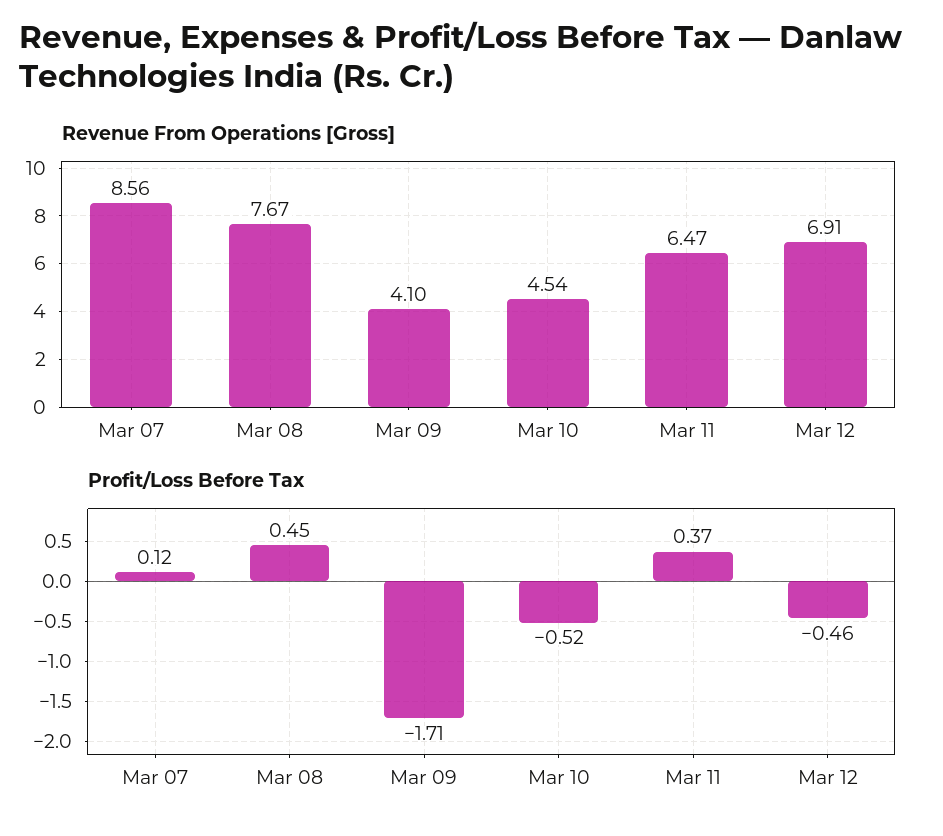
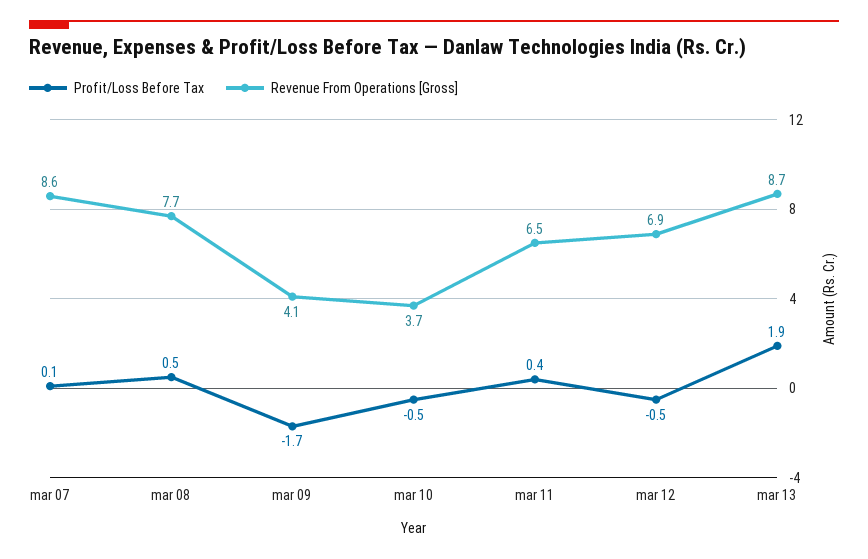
Revenue From Operations [Gross], Mar 10: 4.54 -> 3.7
Profit/Loss Before Tax, mar 13: none -> 1.9
Revenue From Operations [Gross], mar 13: none -> 8.7

